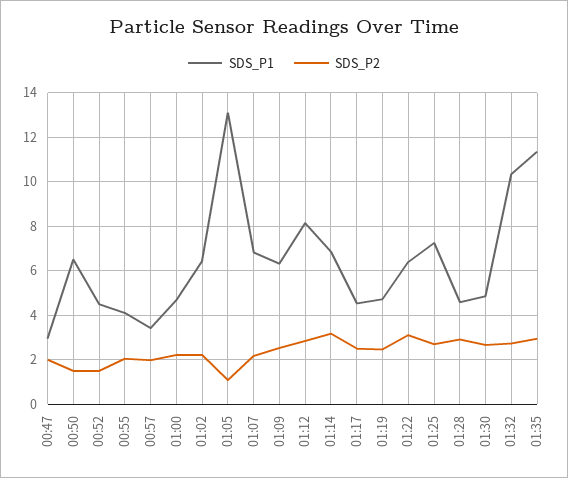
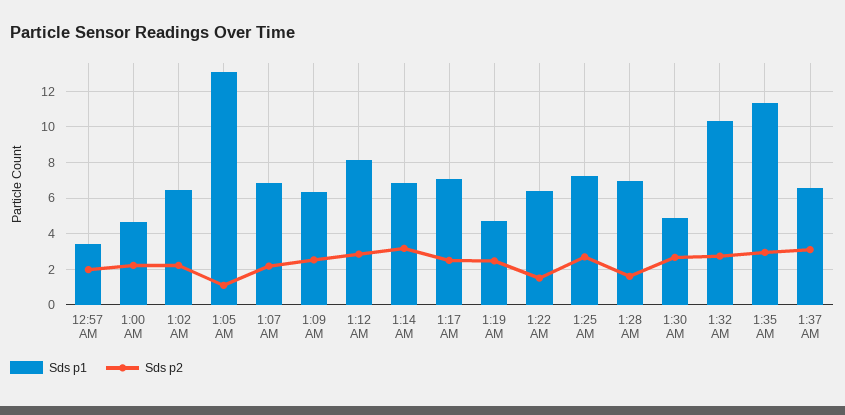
SDS_P1, 00:47: 3 -> none
SDS_P2, 00:47: 2 -> none
SDS_P1, 00:50: 6.5 -> none
SDS_P2, 00:50: 1.5 -> none
SDS_P1, 00:52: 4.5 -> none
SDS_P2, 00:52: 1.5 -> none
SDS_P1, 00:55: 4 -> none
SDS_P2, 00:55: 2 -> none
SDS_P1, 01:17: 4.5 -> 7
SDS_P2, 01:22: 3 -> 1.5
SDS_P1, 01:28: 4.5 -> 7
SDS_P2, 01:28: 3 -> 1.5
SDS_P1, 1:37 AM: none -> 6.5
SDS_P2, 1:37 AM: none -> 3

